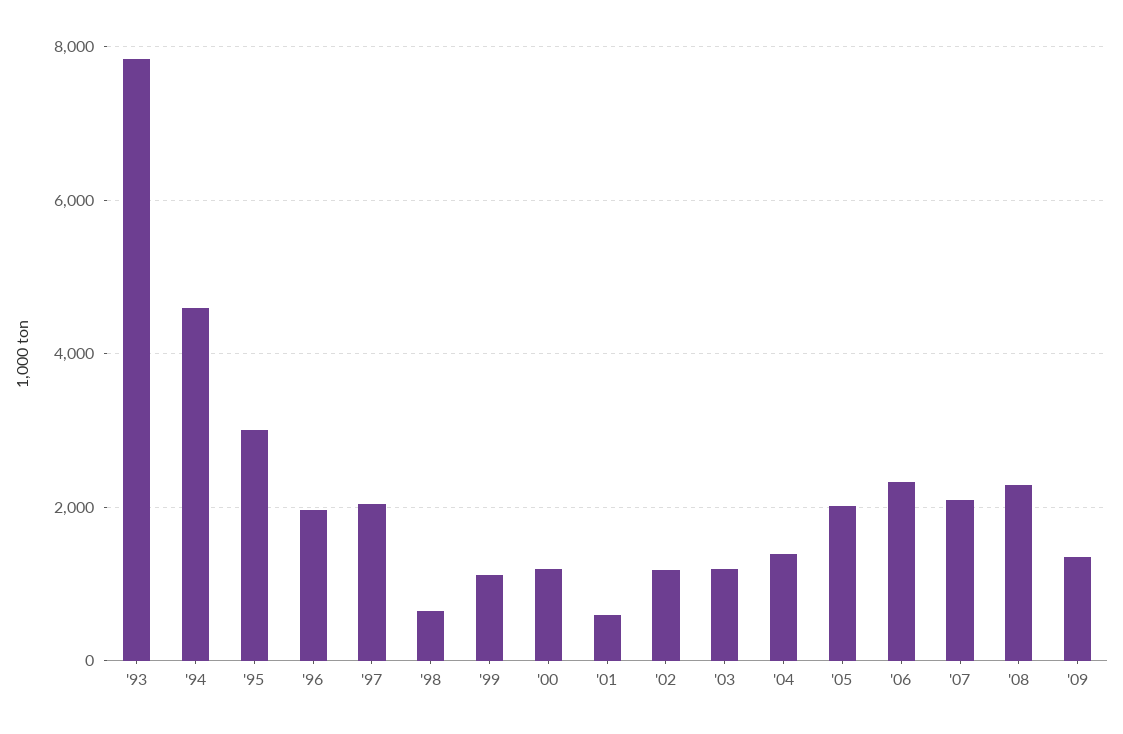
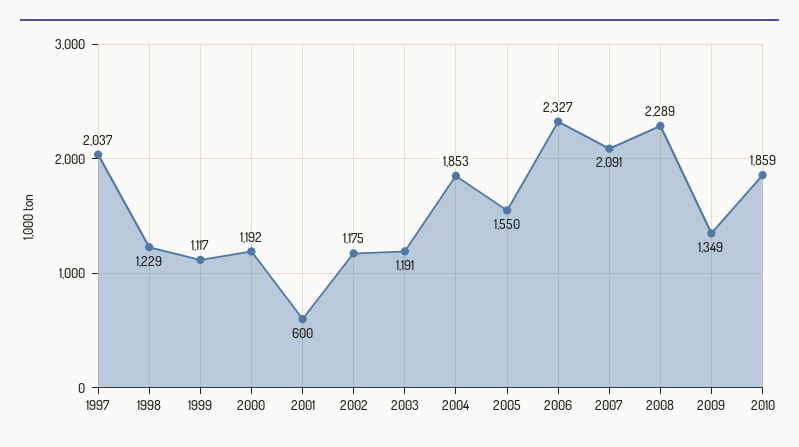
'93: 7800 -> none
'94: 4600 -> none
'95: 3000 -> none
'96: 2000 -> none
'98: 600 -> 1229
'04: 1400 -> 1853
'05: 2000 -> 1550
2010: none -> 1859

